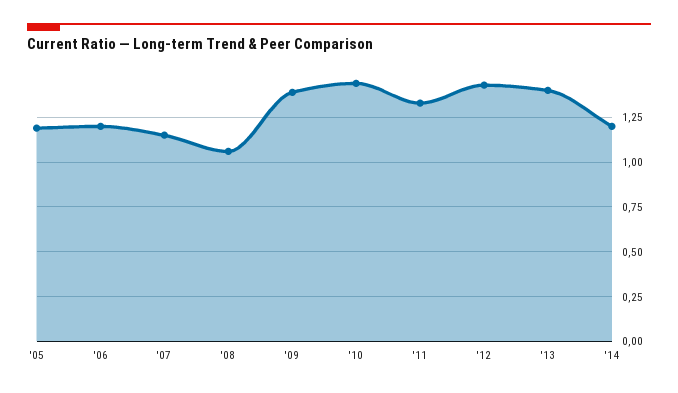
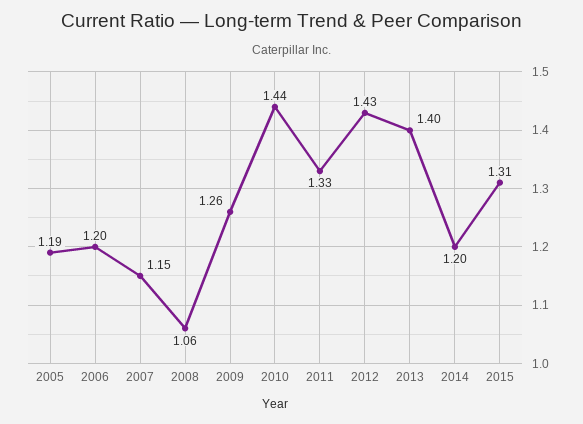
'09: 1.4 -> 1.26
2015: none -> 1.31

